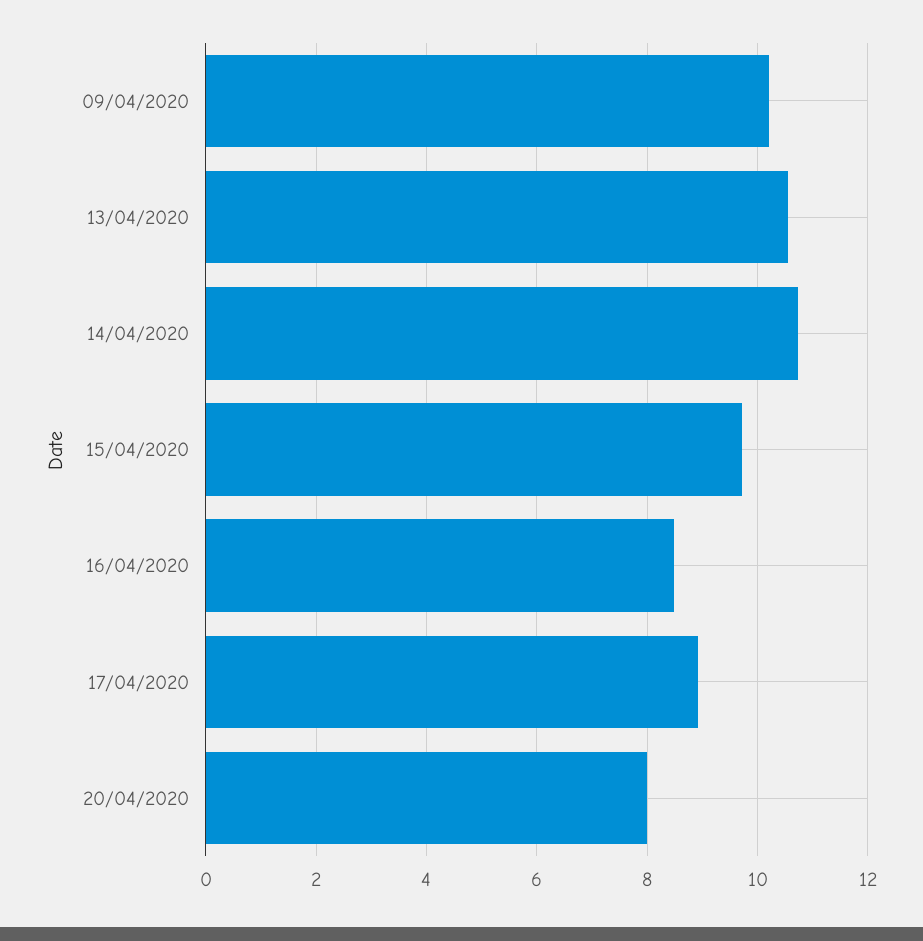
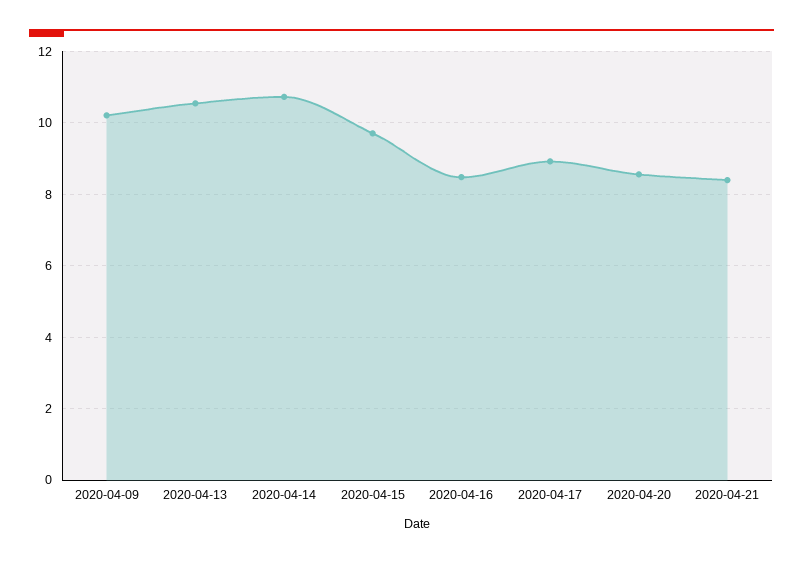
20/04/2020: 8 -> 8.6
2020-04-21: none -> 8.4

